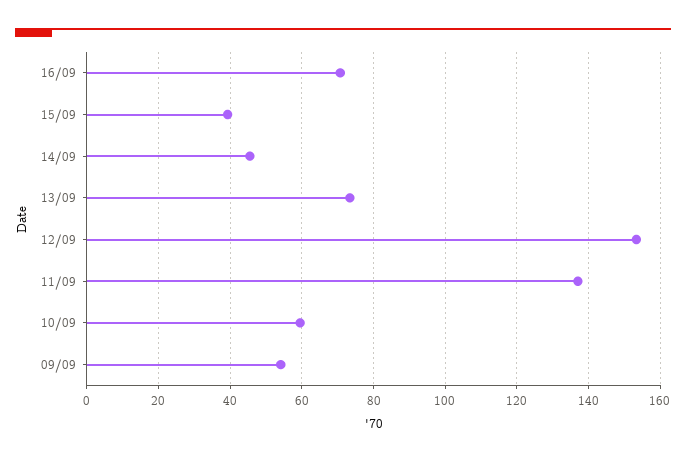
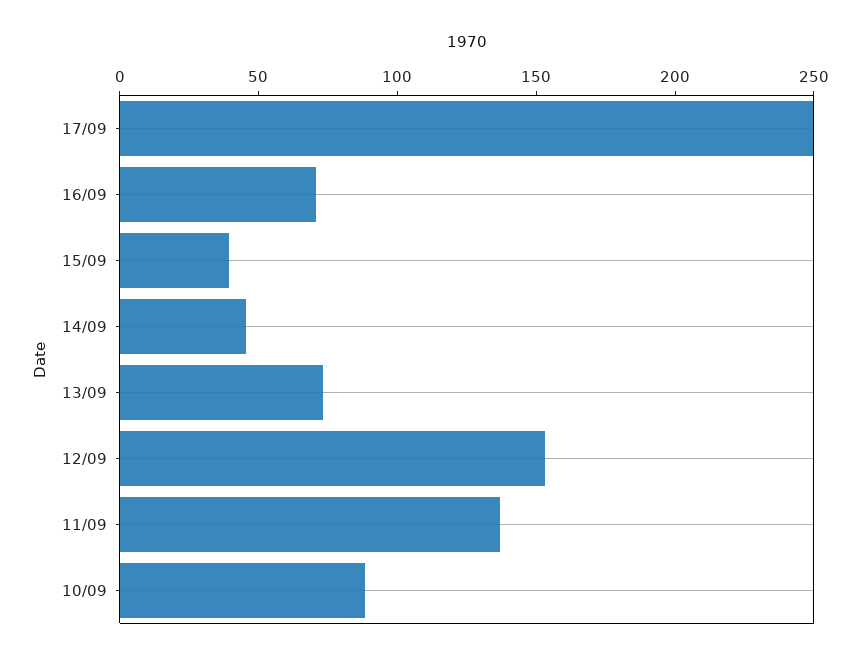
10/09: 60 -> 90
09/09: 54 -> none
17/09: none -> 250

